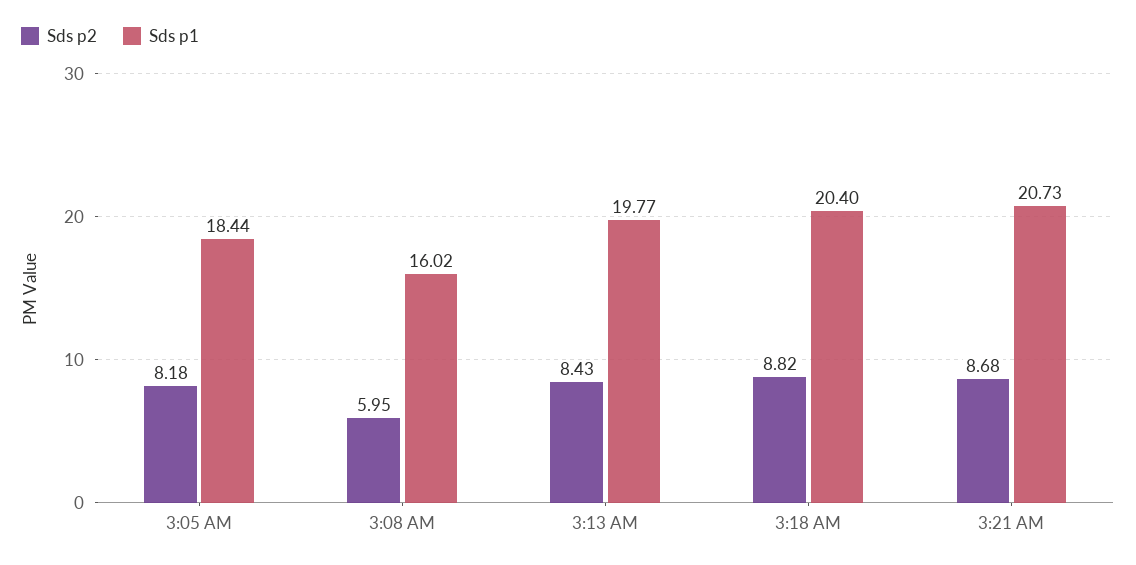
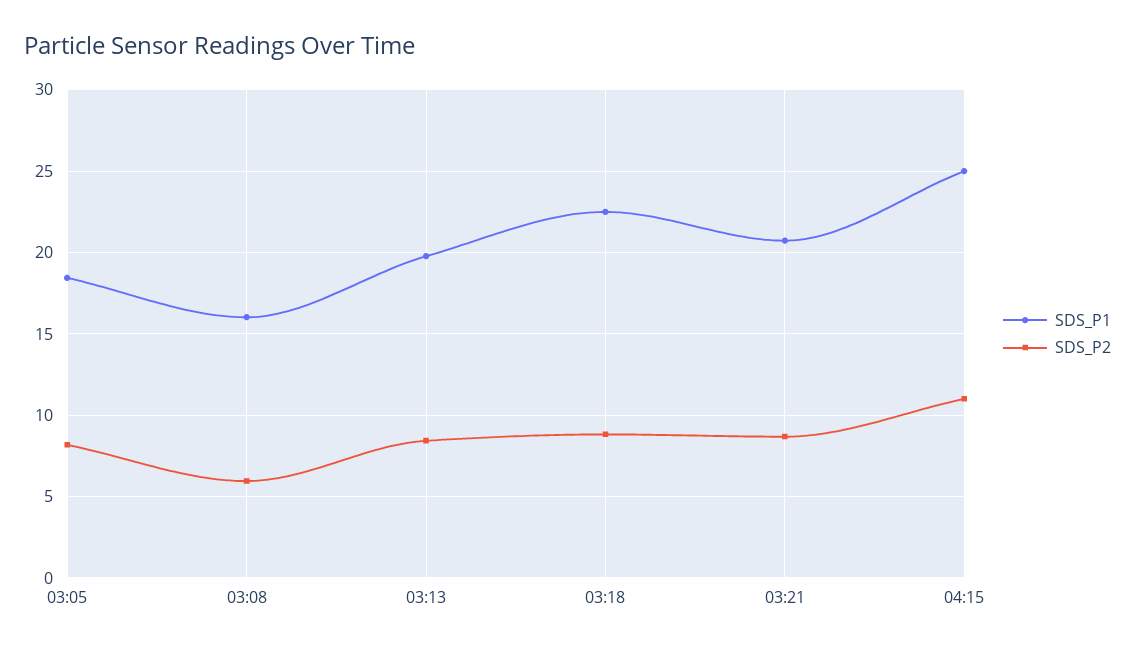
Sds p1, 3:18 AM: 20.4 -> 22.5
Sds p1, 04:15: none -> 25
Sds p2, 04:15: none -> 11

